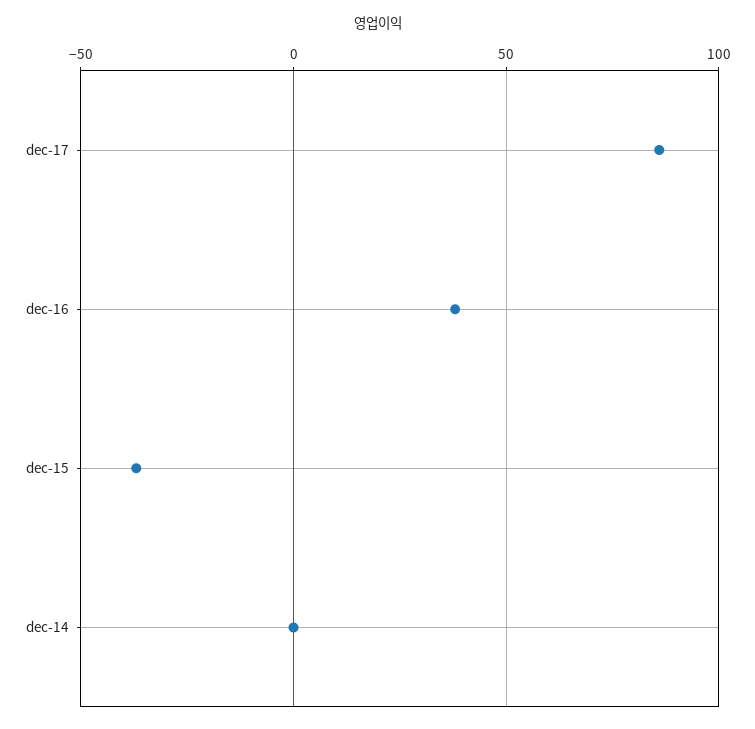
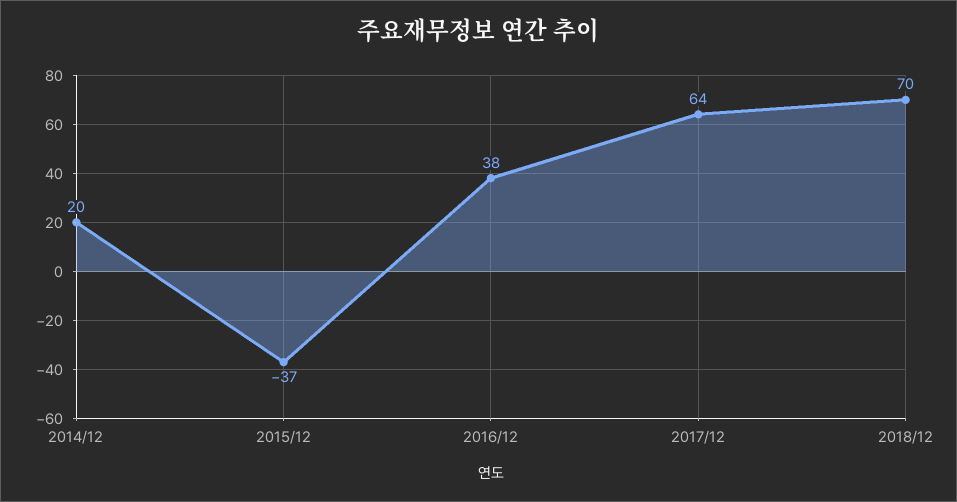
dec-17: 85 -> 64
dec-14: 0 -> 20
2018/12: none -> 70

